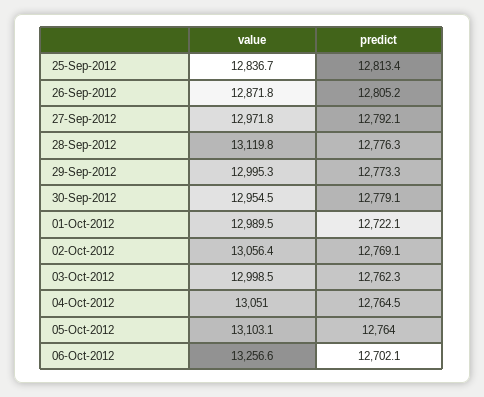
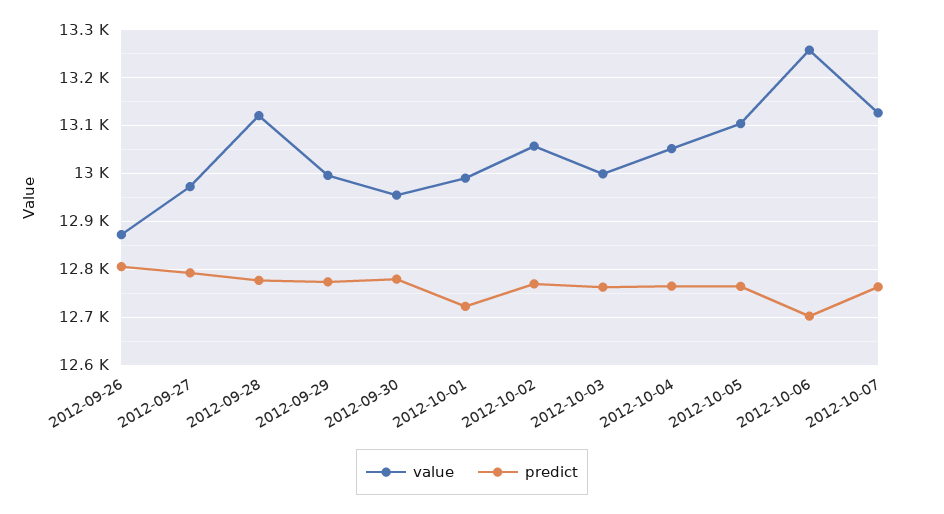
value, 25-Sep-2012: 12836.7 -> none
predict, 25-Sep-2012: 12813.4 -> none
value, 2012-10-07: none -> 13120
predict, 2012-10-07: none -> 12760

